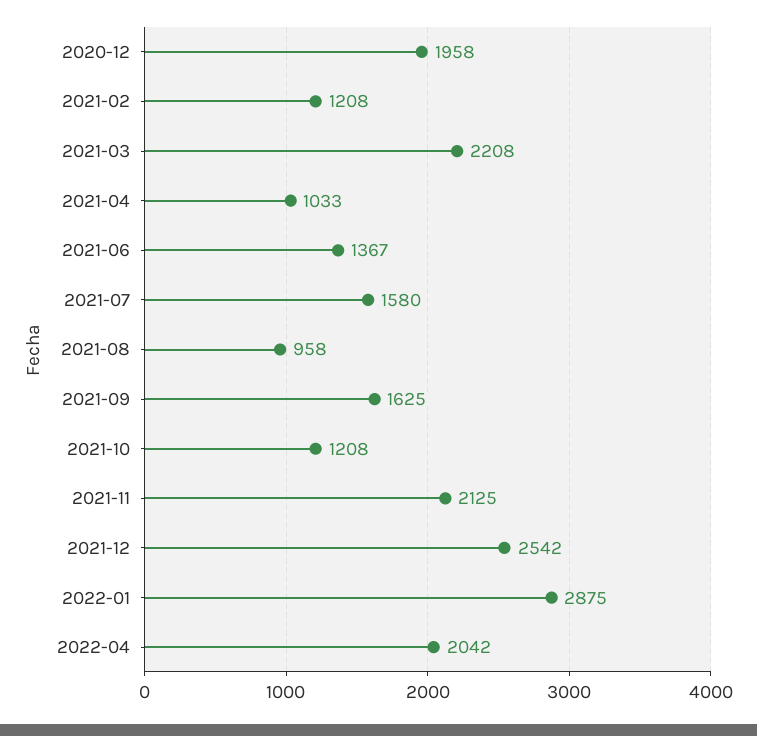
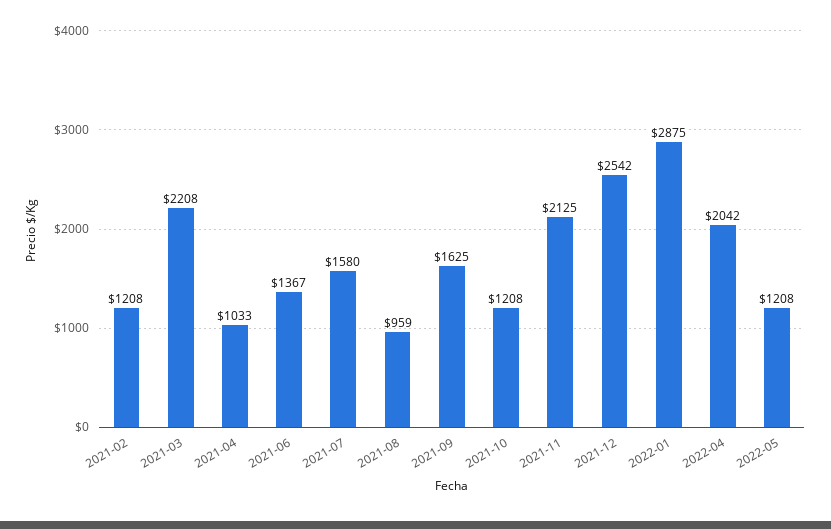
2020-12: 1958 -> none
2021-08: 958 -> 959
2022-05: none -> 1208

